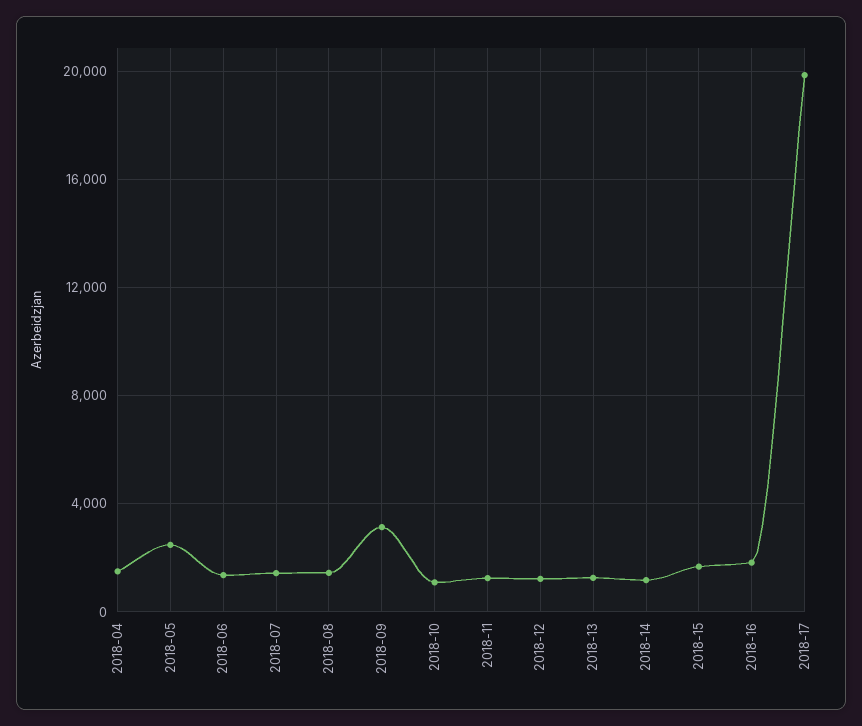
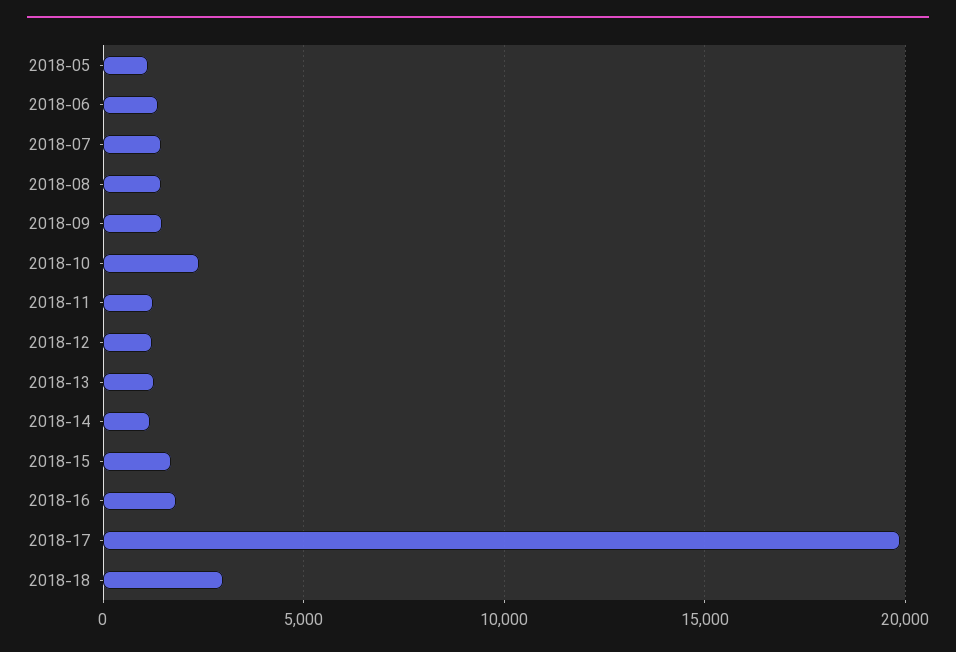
2018-04: 1500 -> none
2018-05: 2500 -> 1000
2018-09: 3000 -> 1500
2018-10: 1000 -> 2500
2018-18: none -> 3000

